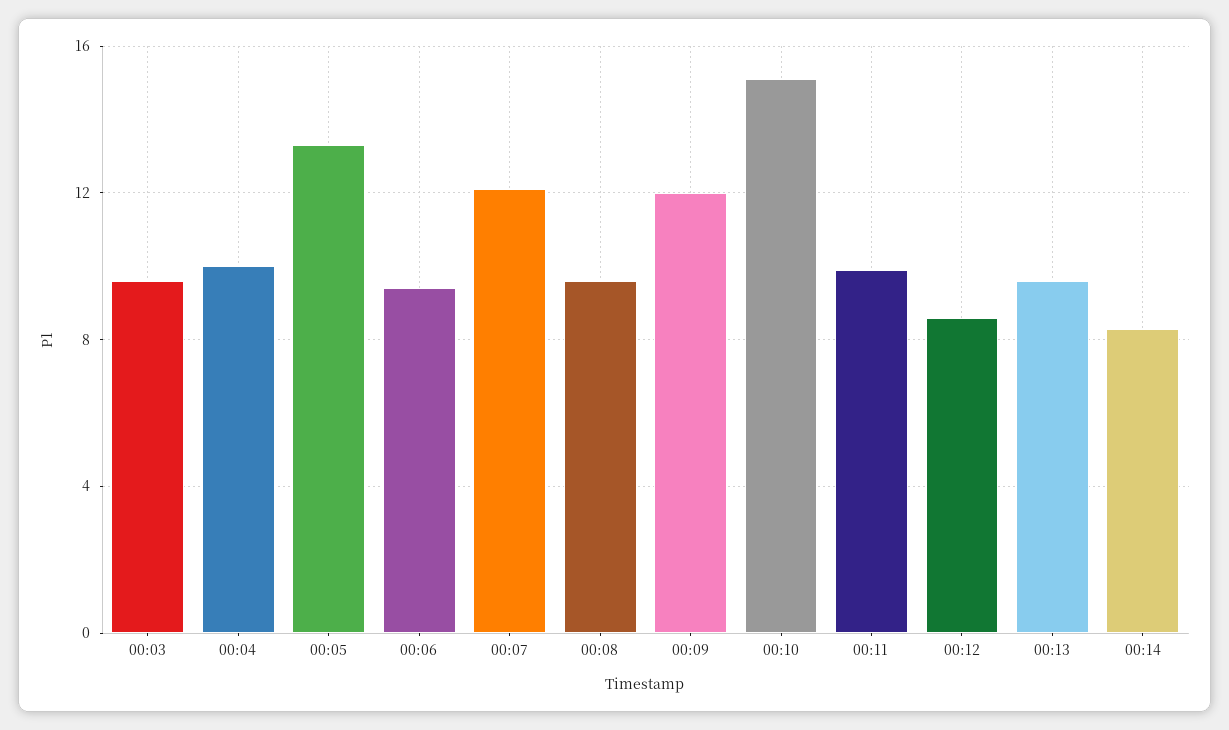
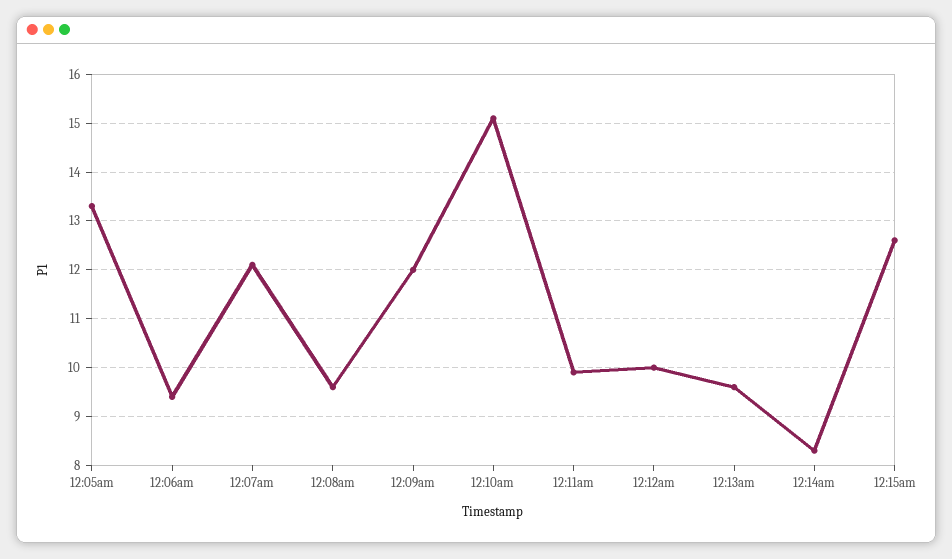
00:03: 9.5 -> none
00:04: 10 -> none
00:12: 8.5 -> 10
12:15am: none -> 12.5

